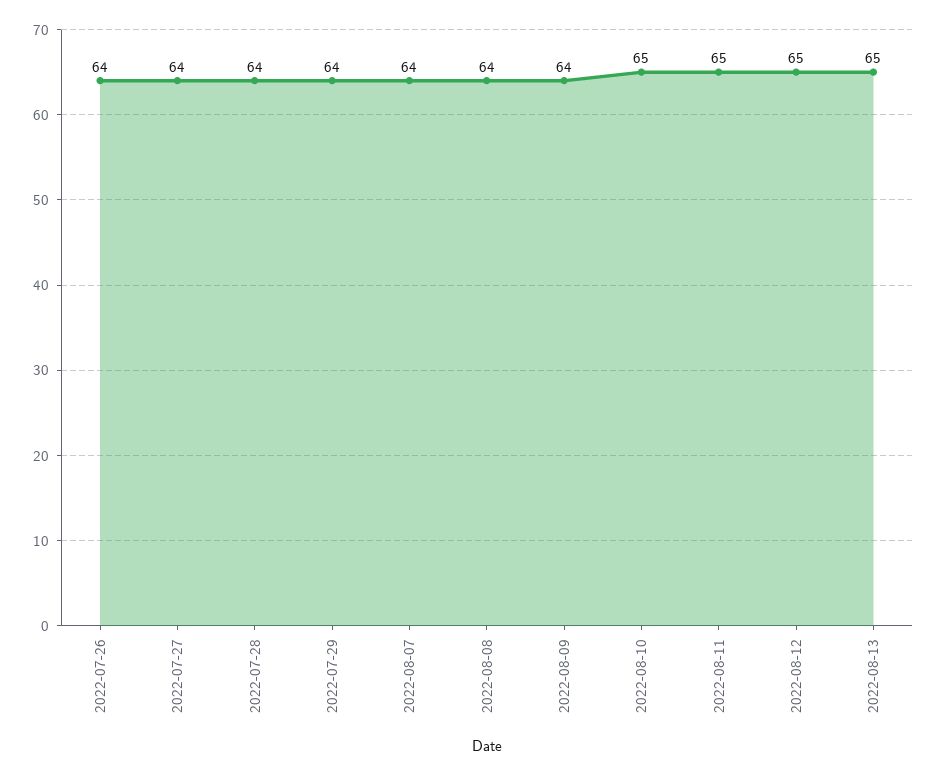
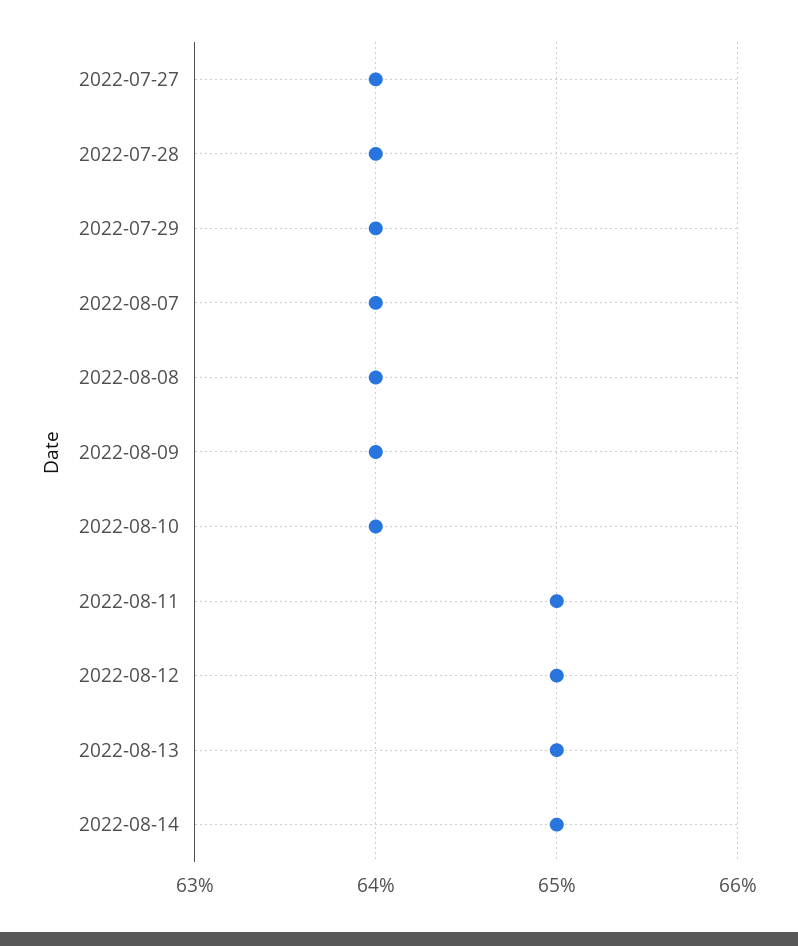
2022-07-26: 64 -> none
2022-08-10: 65 -> 64
2022-08-14: none -> 65

